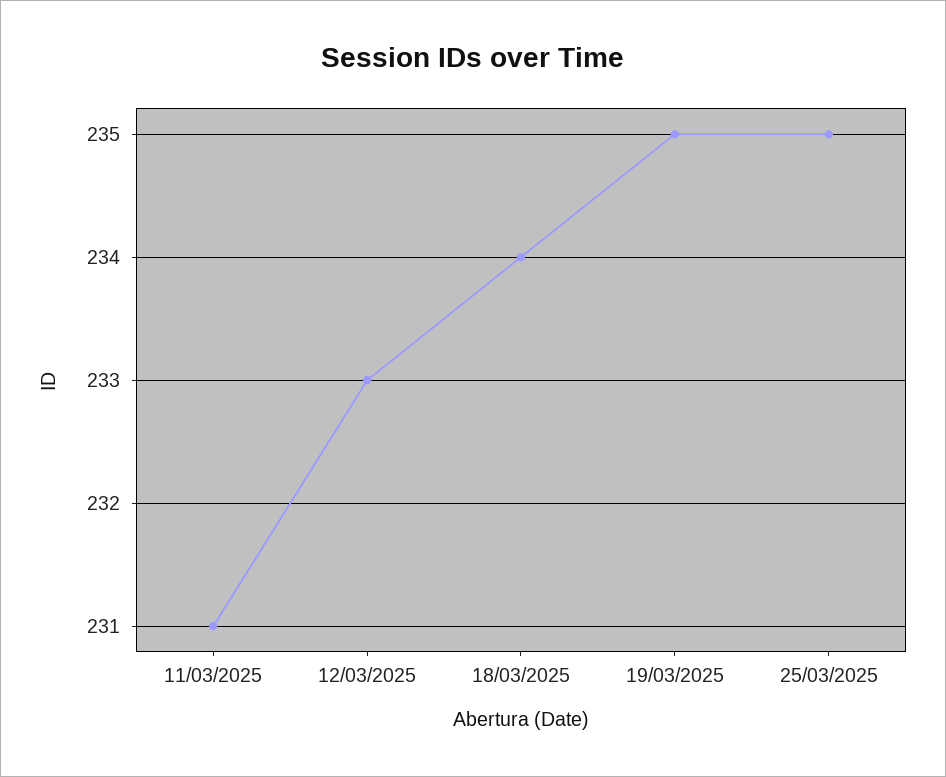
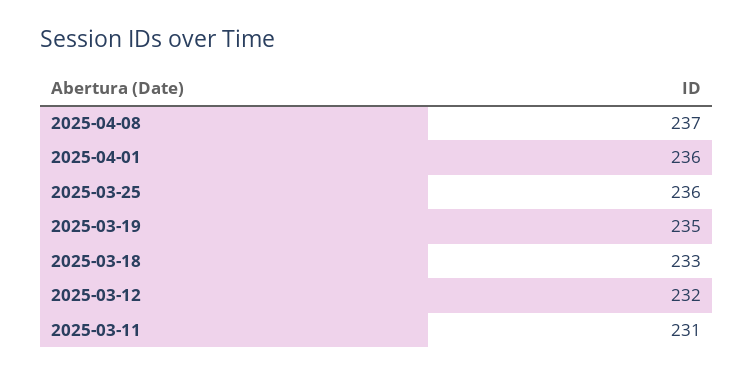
12/03/2025: 233 -> 232
18/03/2025: 234 -> 233
25/03/2025: 235 -> 236
2025-04-08: none -> 237
2025-04-01: none -> 236

